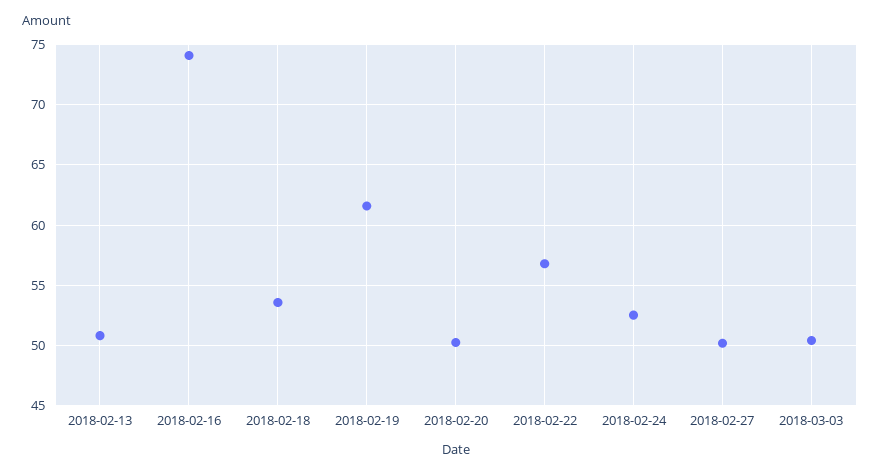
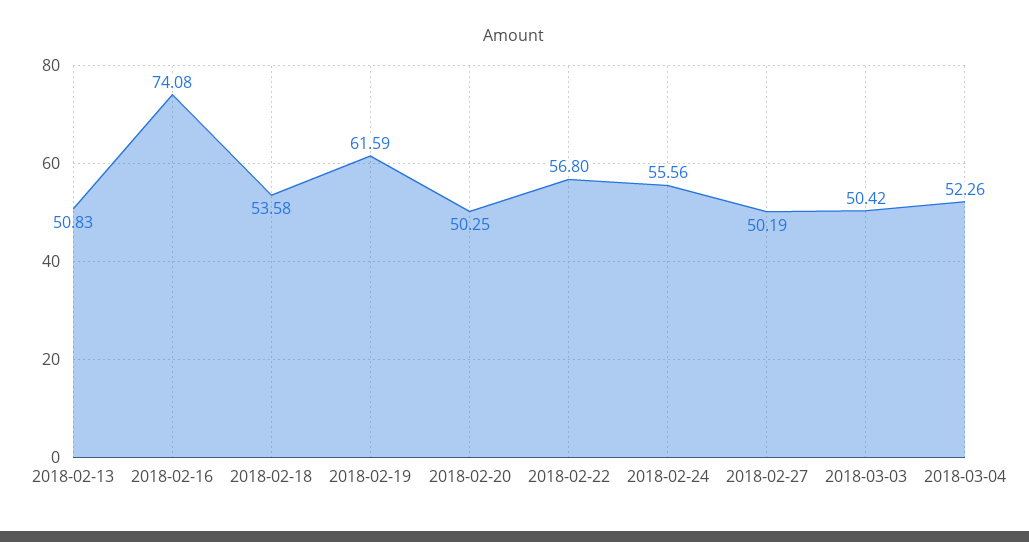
2018-02-24: 52.5 -> 55.56
2018-03-04: none -> 52.26

